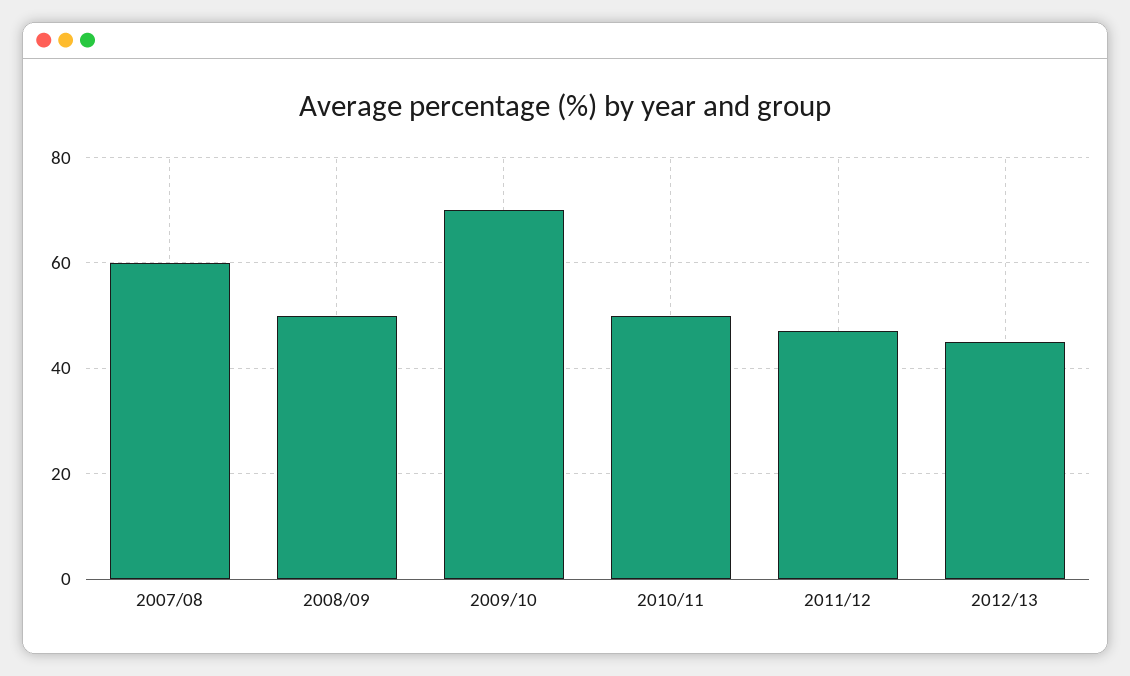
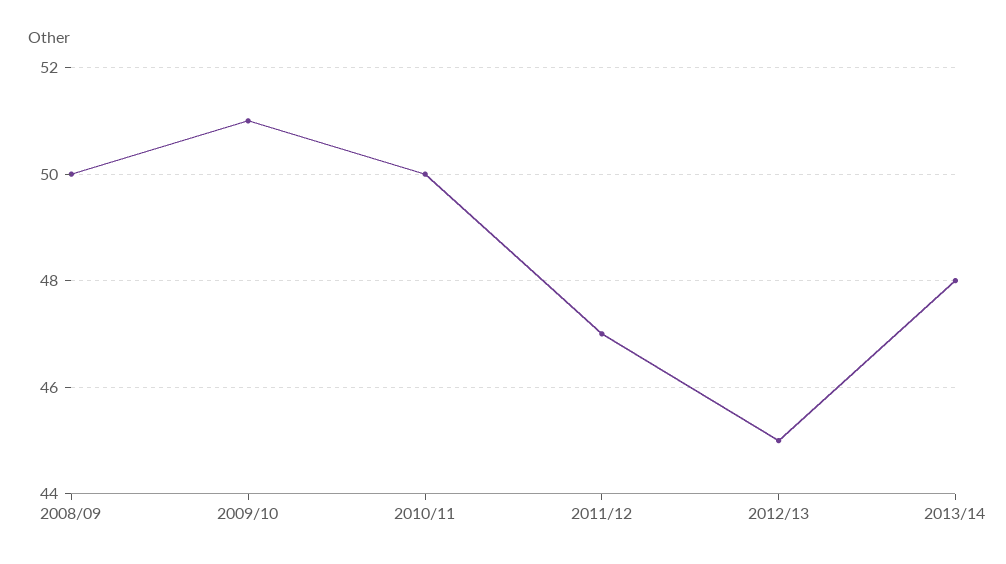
2007/08: 60 -> none
2009/10: 70 -> 51
2013/14: none -> 48

